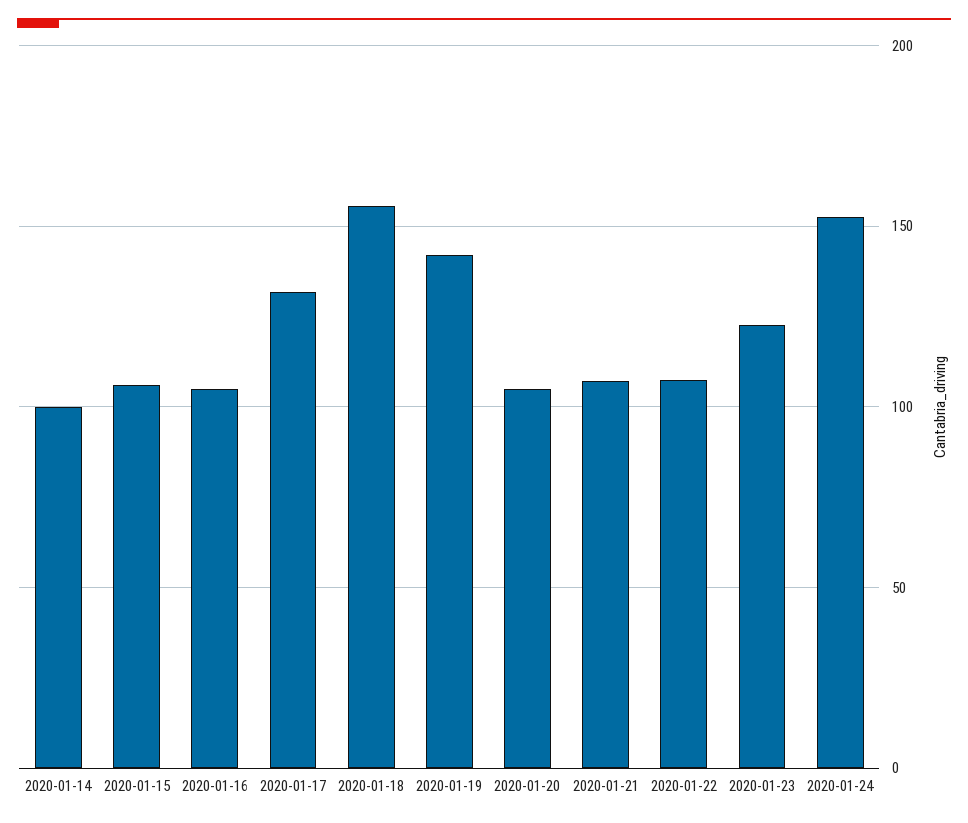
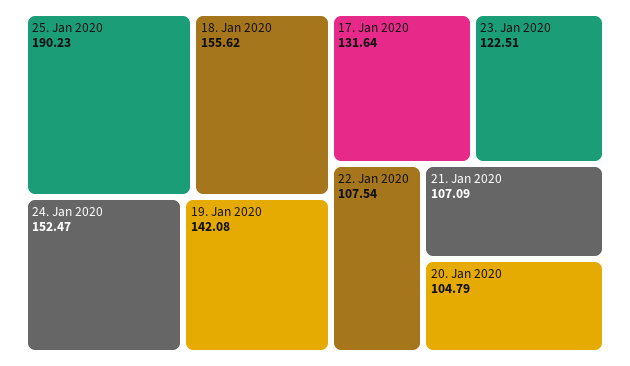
2020-01-14: 100 -> none
2020-01-15: 105 -> none
2020-01-16: 105 -> none
25. Jan 2020: none -> 190.23

